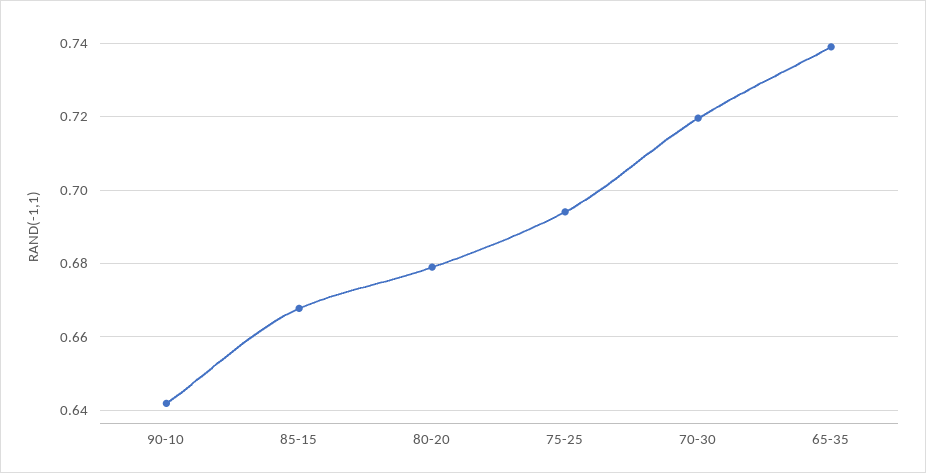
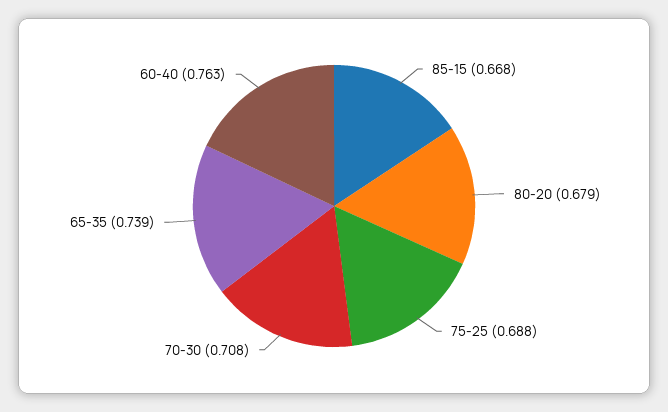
90-10: 0.642 -> none
75-25: 0.694 -> 0.688
70-30: 0.72 -> 0.708
60-40: none -> 0.763

